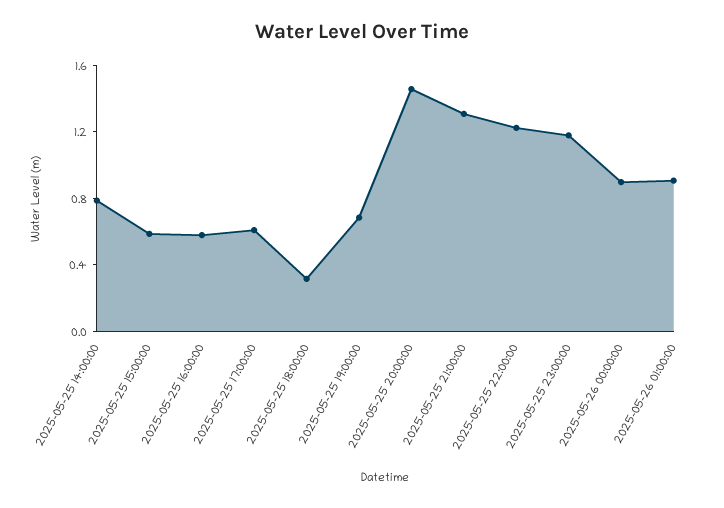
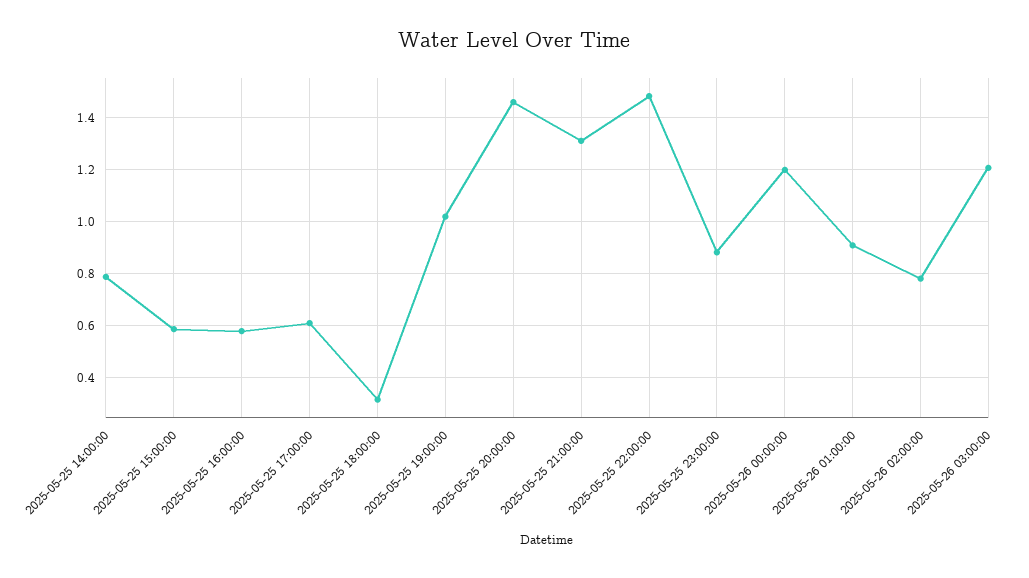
2025-05-25 19:00:00: 0.7 -> 1.025
2025-05-25 22:00:00: 1.2 -> 1.475
2025-05-25 23:00:00: 1.2 -> 0.875
2025-05-26 00:00:00: 0.9 -> 1.2
2025-05-26 02:00:00: none -> 0.775
2025-05-26 03:00:00: none -> 1.2

